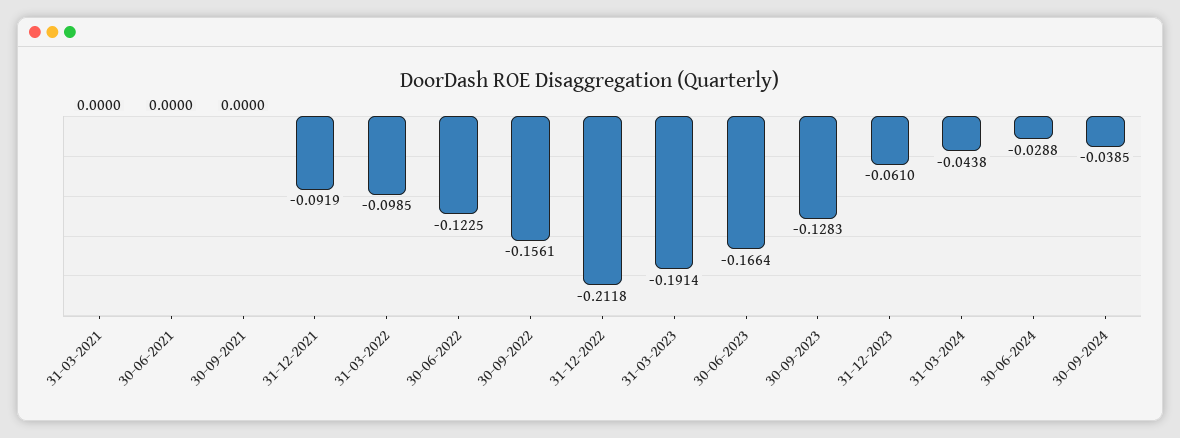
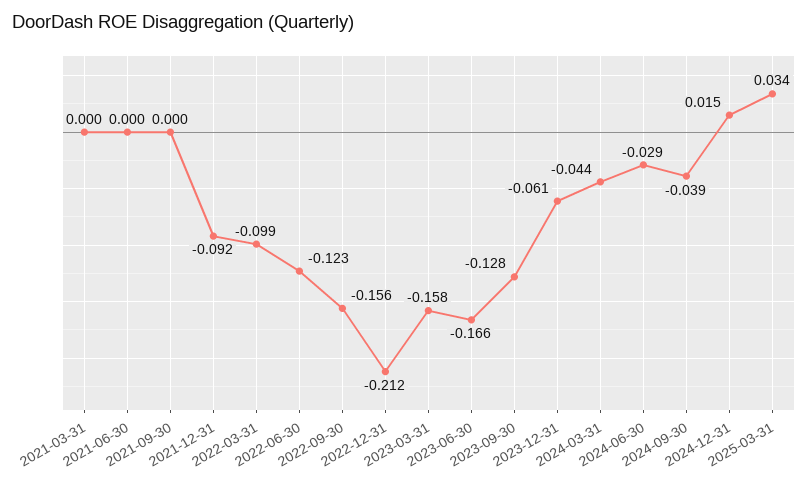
31-03-2023: -0.1914 -> -0.158
2024-12-31: none -> 0.015
2025-03-31: none -> 0.034

